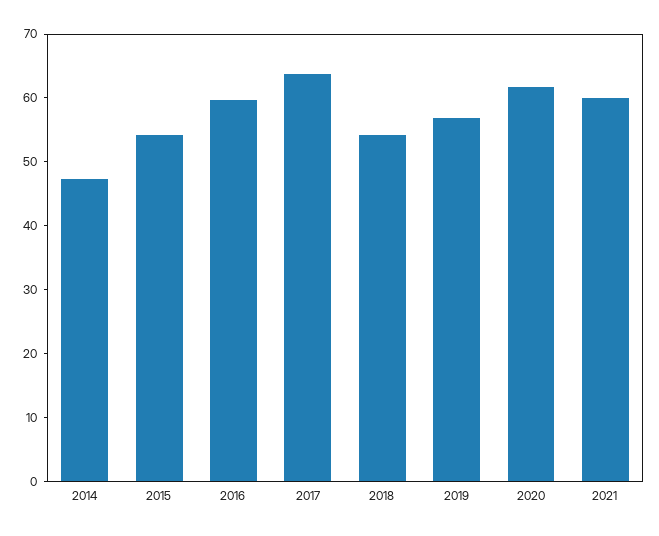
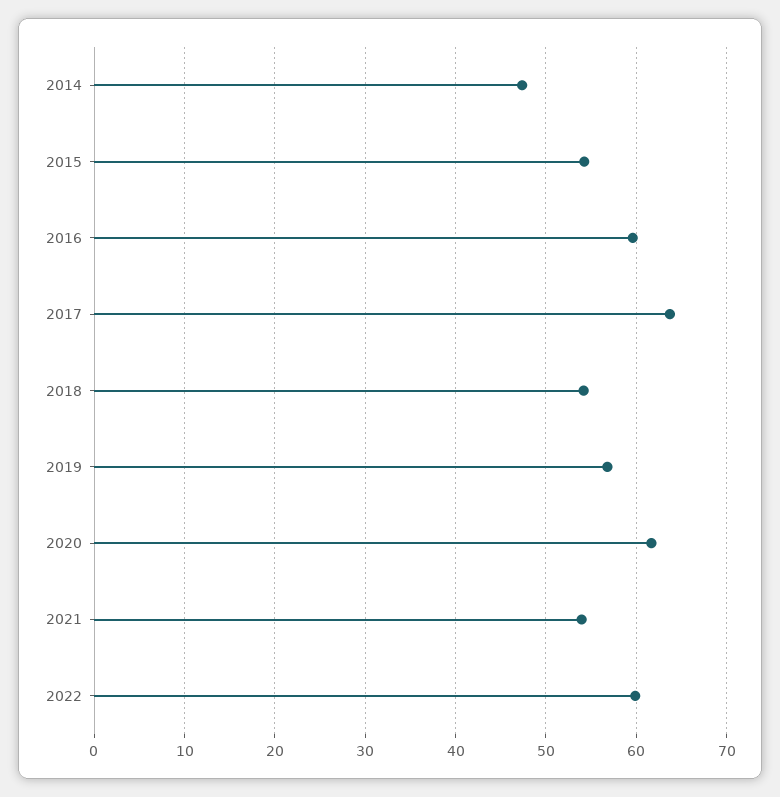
2021: 60 -> 54
2022: none -> 60

